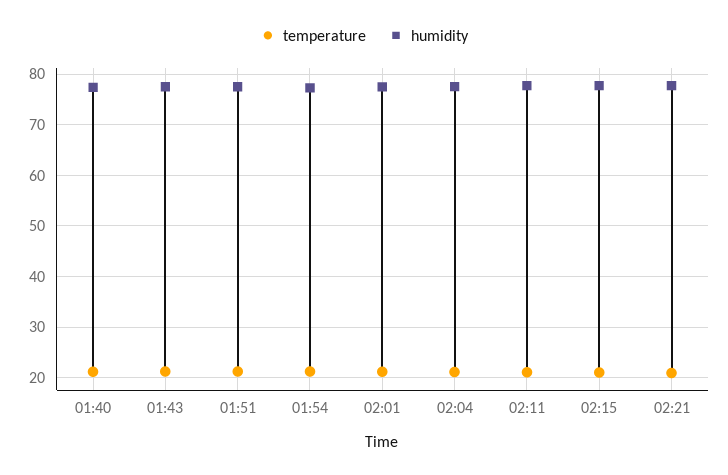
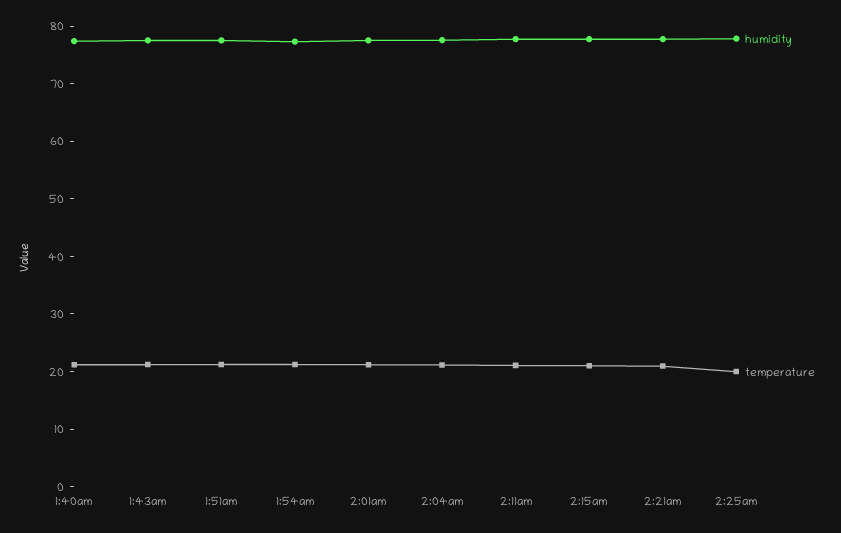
humidity, 2:25am: none -> 78
temperature, 2:25am: none -> 20

